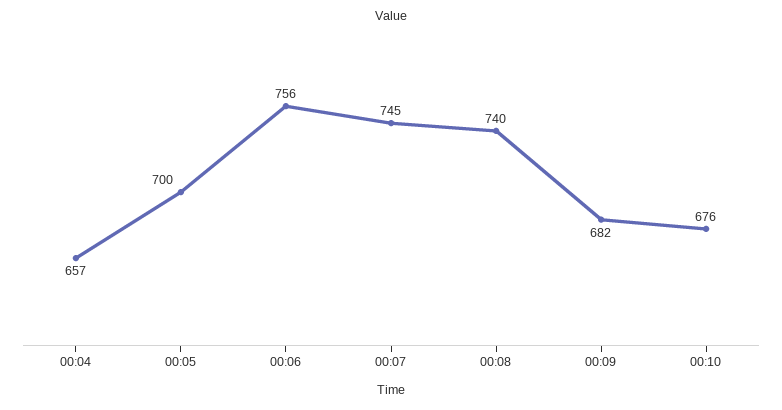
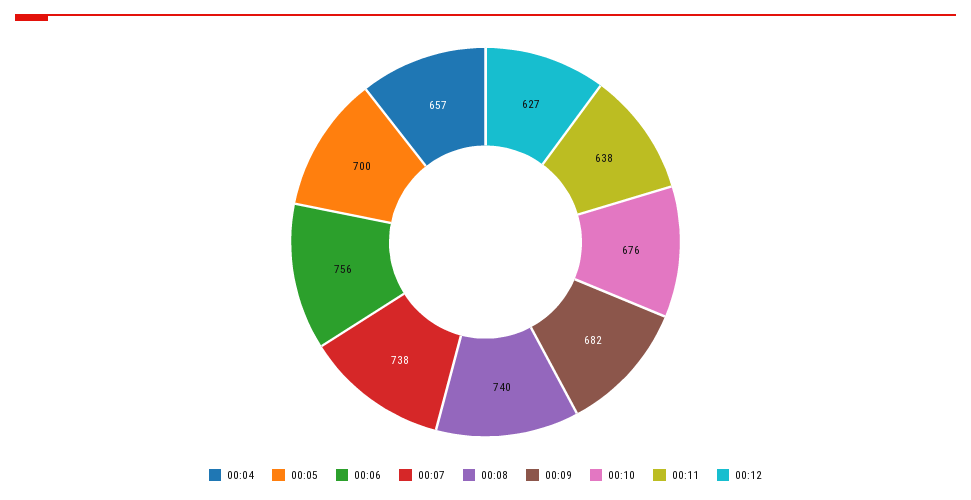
00:07: 745 -> 738
00:11: none -> 638
00:12: none -> 627

